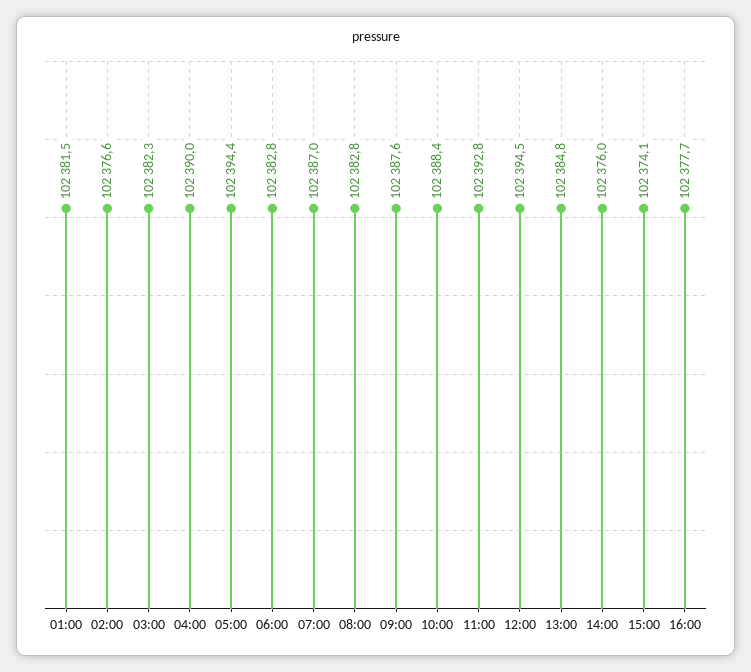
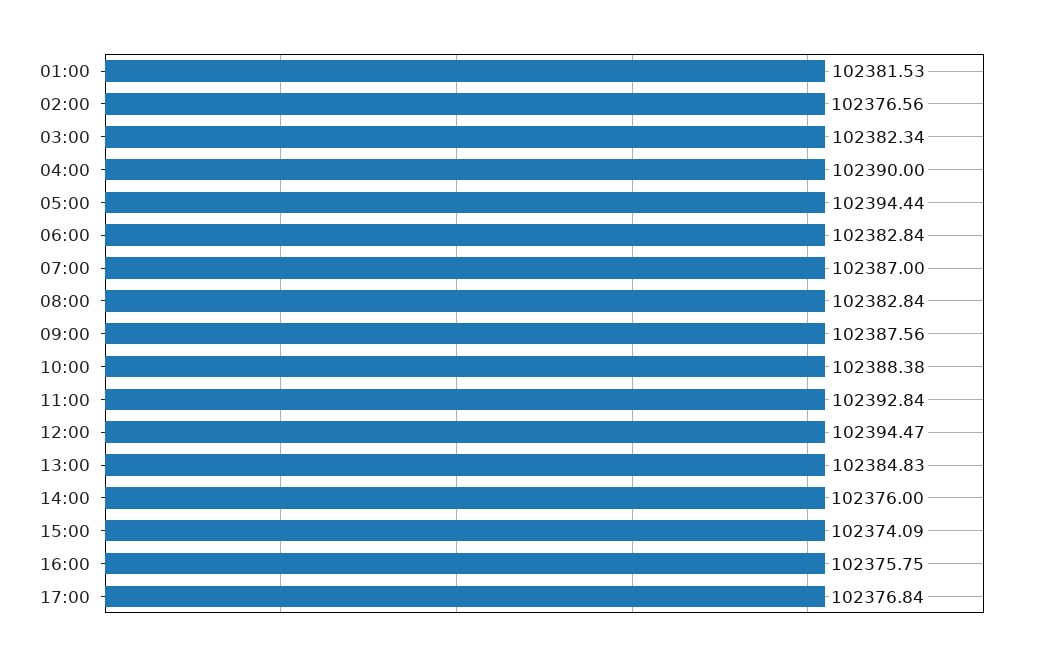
16:00: 102377.7 -> 102375.75
17:00: none -> 102376.84

